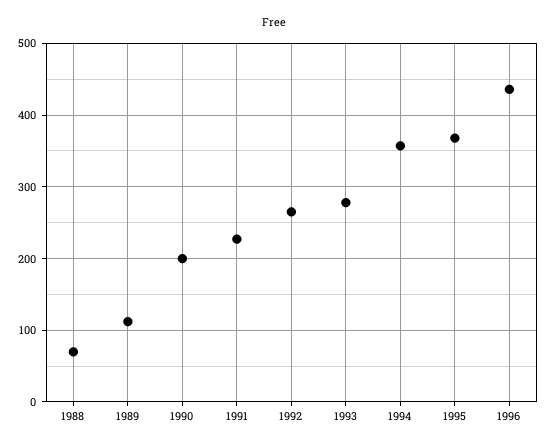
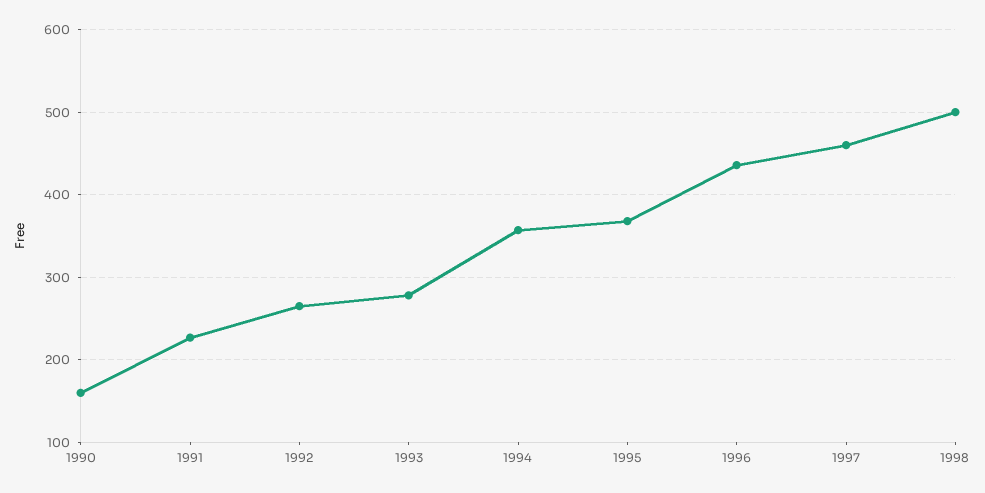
1988: 70 -> none
1989: 110 -> none
1990: 200 -> 160
1997: none -> 460
1998: none -> 500

